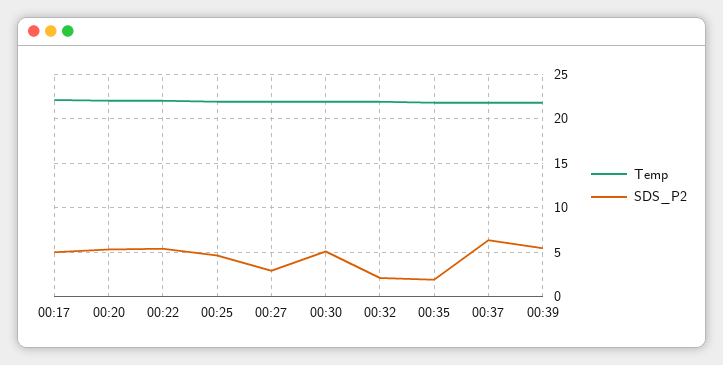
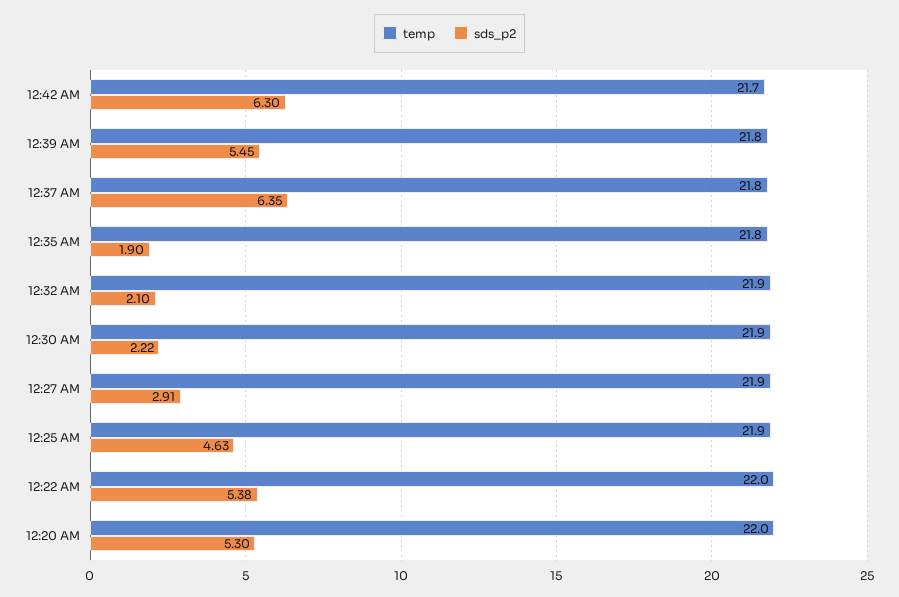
Temp, 00:17: 22 -> none
SDS_P2, 00:17: 5 -> none
SDS_P2, 00:30: 5 -> 2.22
Temp, 12:42 AM: none -> 21.7
SDS_P2, 12:42 AM: none -> 6.3

